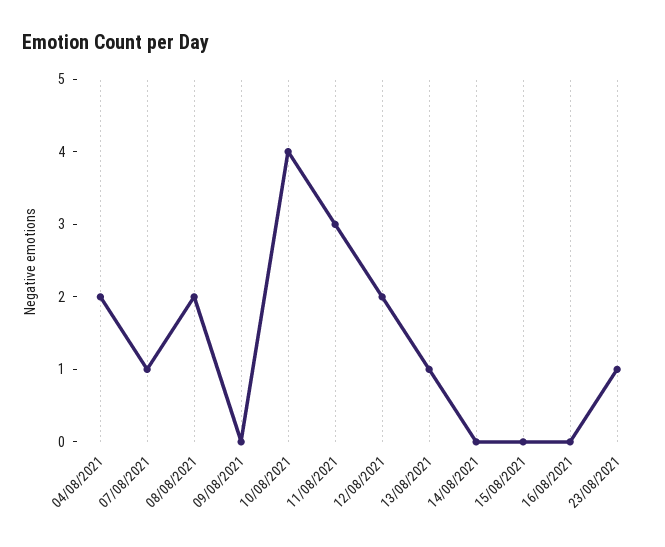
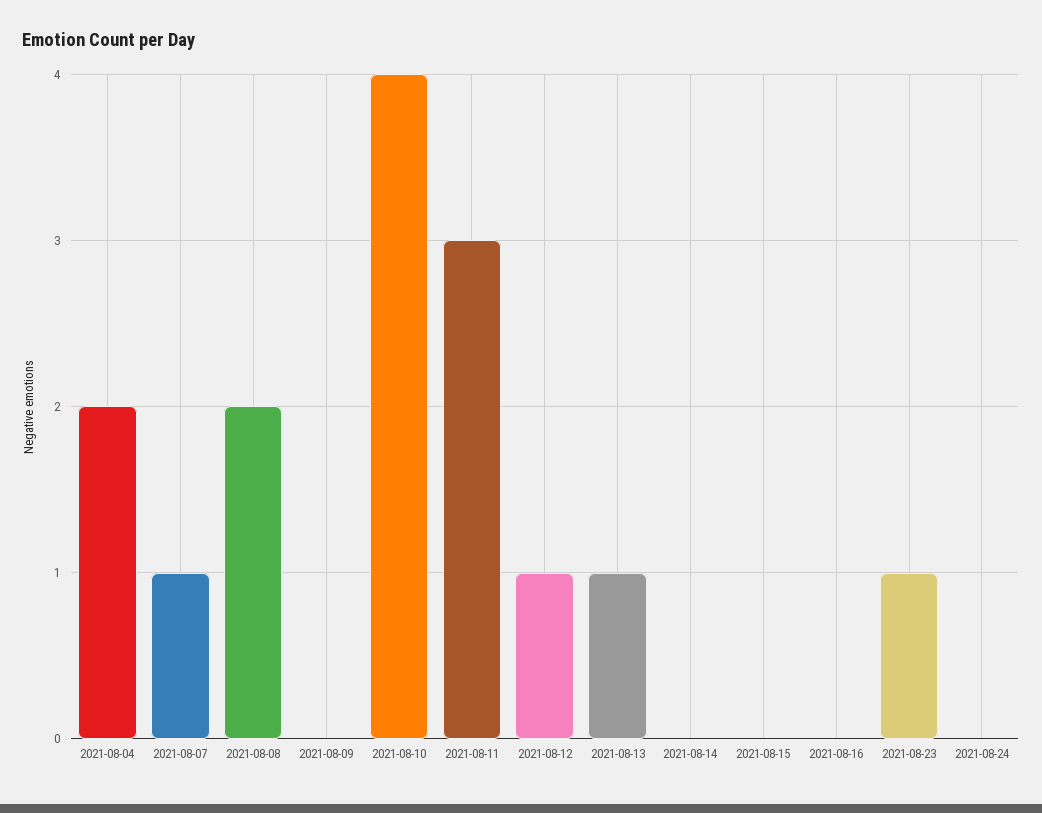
12/08/2021: 2 -> 1
2021-08-24: none -> 0

